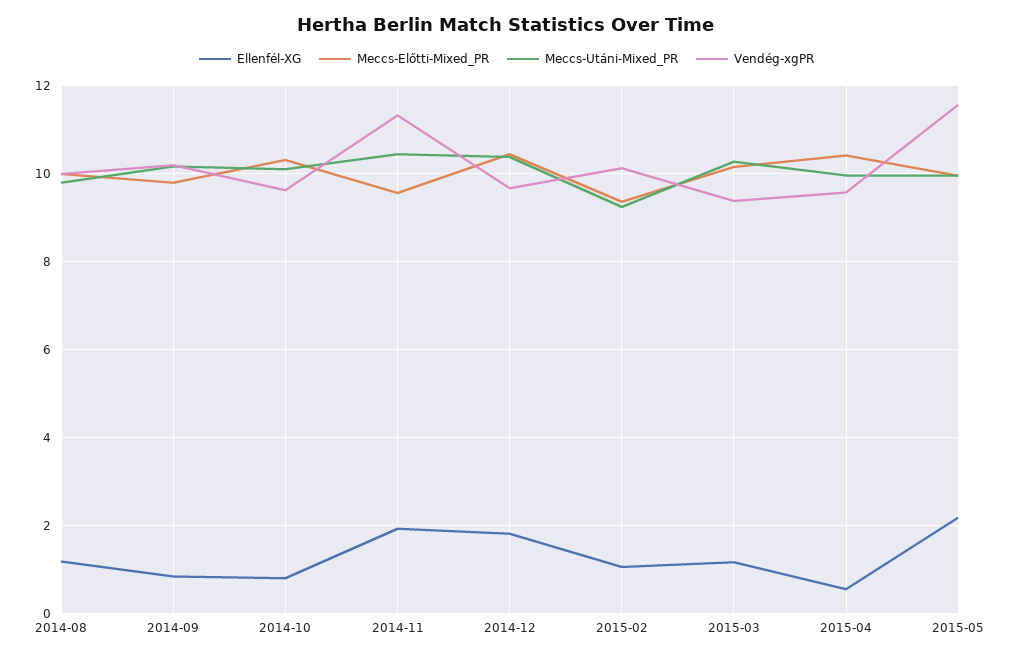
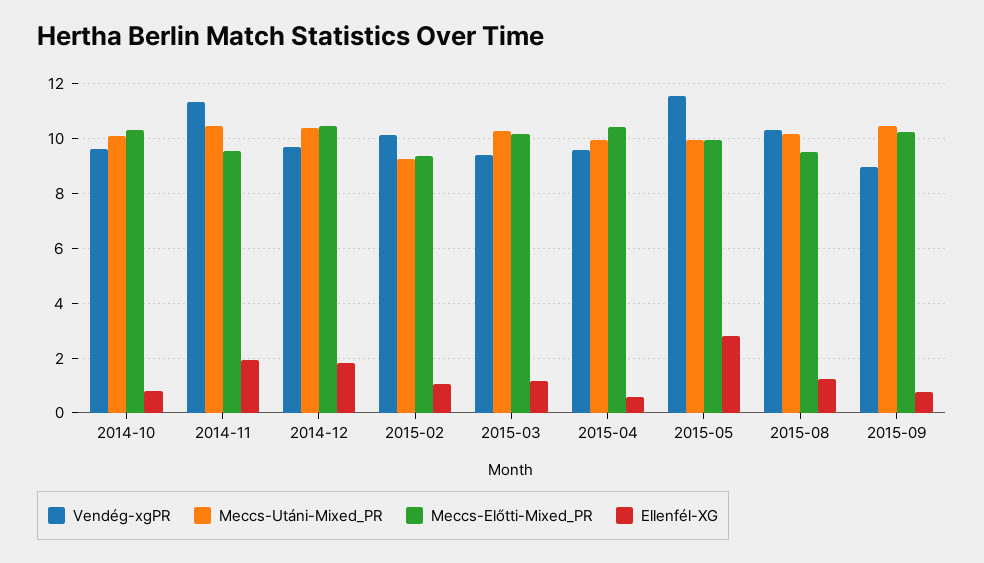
Ellenfél-XG, 2014-08: 1.2 -> none
Meccs-Előtti-Mixed_PR, 2014-08: 10 -> none
Meccs-Utáni-Mixed_PR, 2014-08: 9.8 -> none
Vendég-xgPR, 2014-08: 10 -> none
Ellenfél-XG, 2014-09: 0.8 -> none
Meccs-Előtti-Mixed_PR, 2014-09: 9.8 -> none
Meccs-Utáni-Mixed_PR, 2014-09: 10.2 -> none
Vendég-xgPR, 2014-09: 10.2 -> none
Ellenfél-XG, 2015-05: 2.2 -> 2.75
Vendég-xgPR, 2015-08: none -> 10.25
Meccs-Utáni-Mixed_PR, 2015-08: none -> 10.25
Meccs-Előtti-Mixed_PR, 2015-08: none -> 9.5
Ellenfél-XG, 2015-08: none -> 1.25
Vendég-xgPR, 2015-09: none -> 9
Meccs-Utáni-Mixed_PR, 2015-09: none -> 10.5
Meccs-Előtti-Mixed_PR, 2015-09: none -> 10.25
Ellenfél-XG, 2015-09: none -> 0.75

